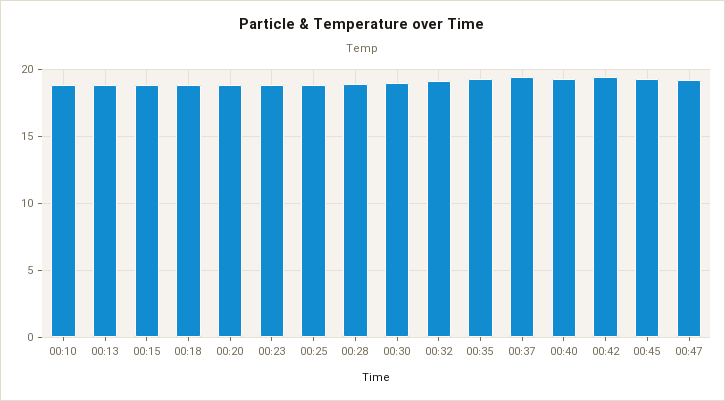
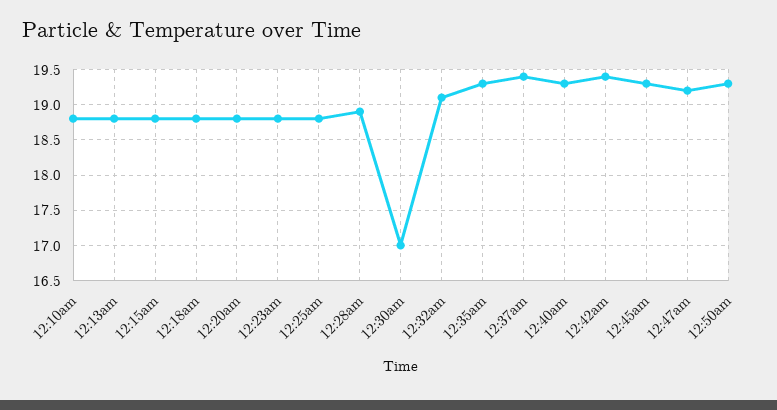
00:30: 19 -> 17
12:50am: none -> 19.3

